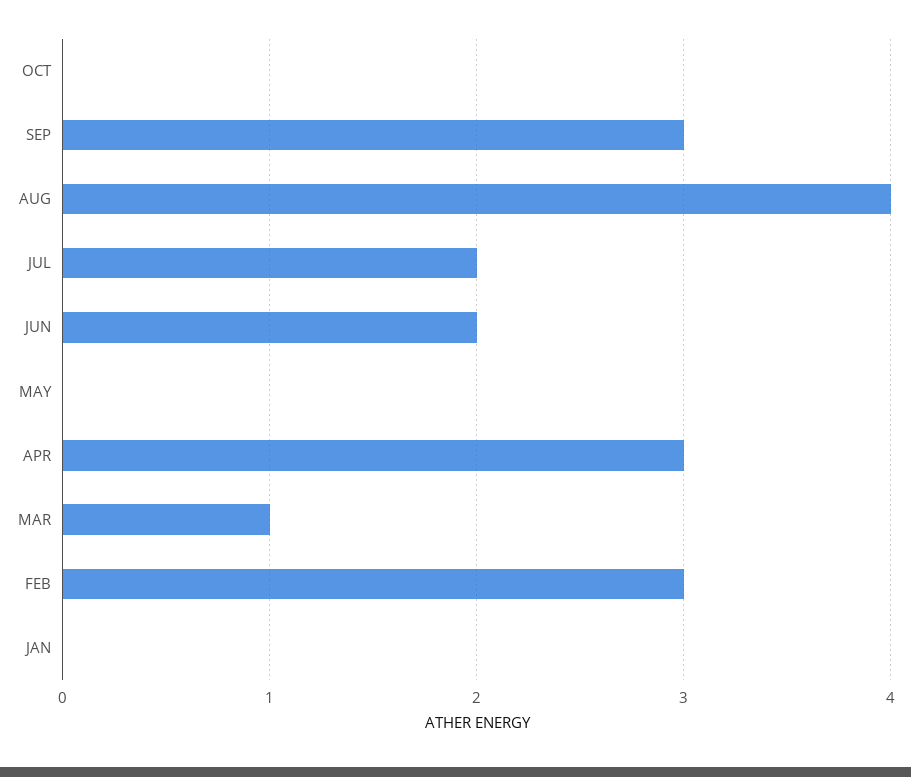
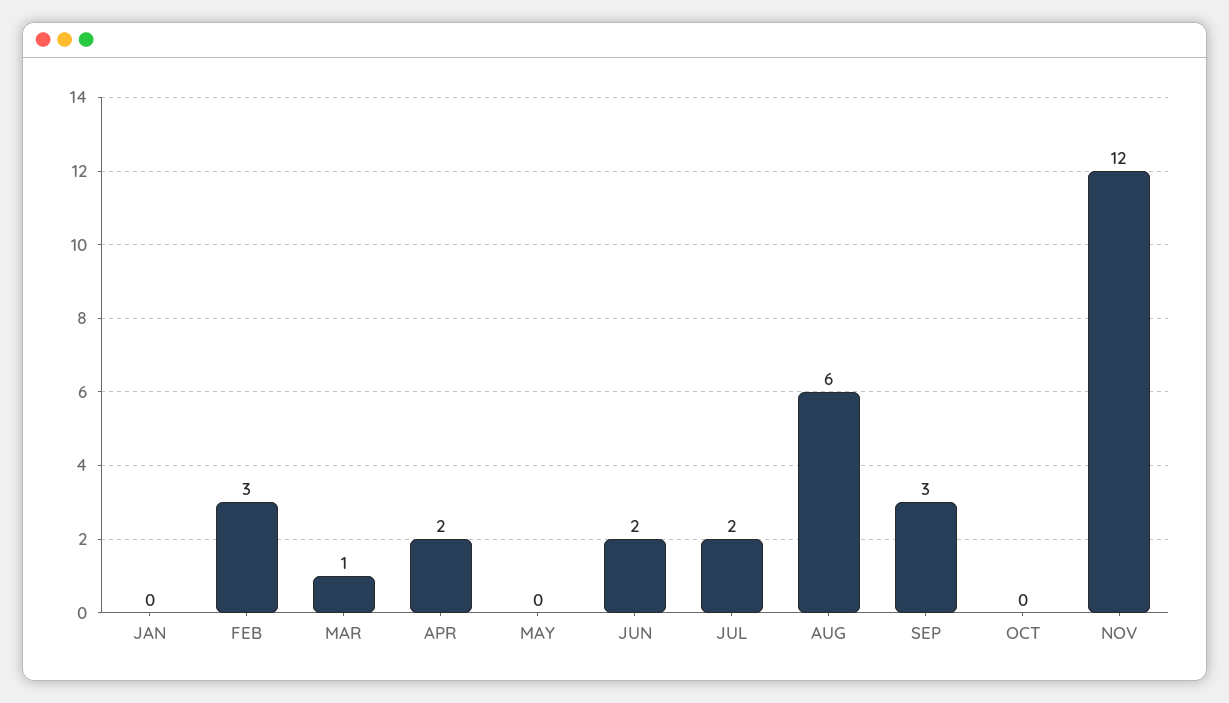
AUG: 4 -> 6
APR: 3 -> 2
NOV: none -> 12

